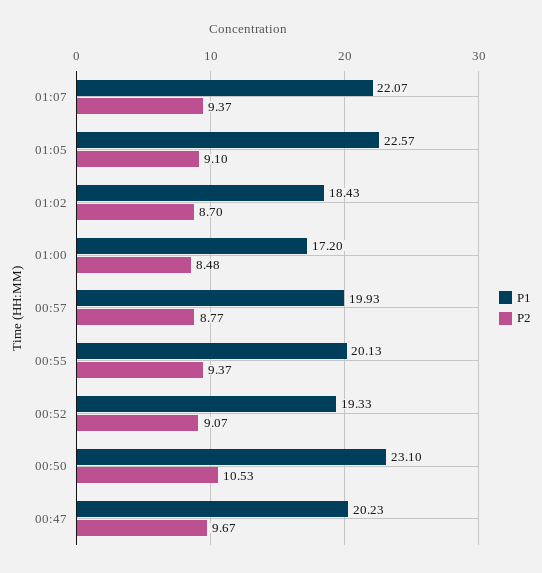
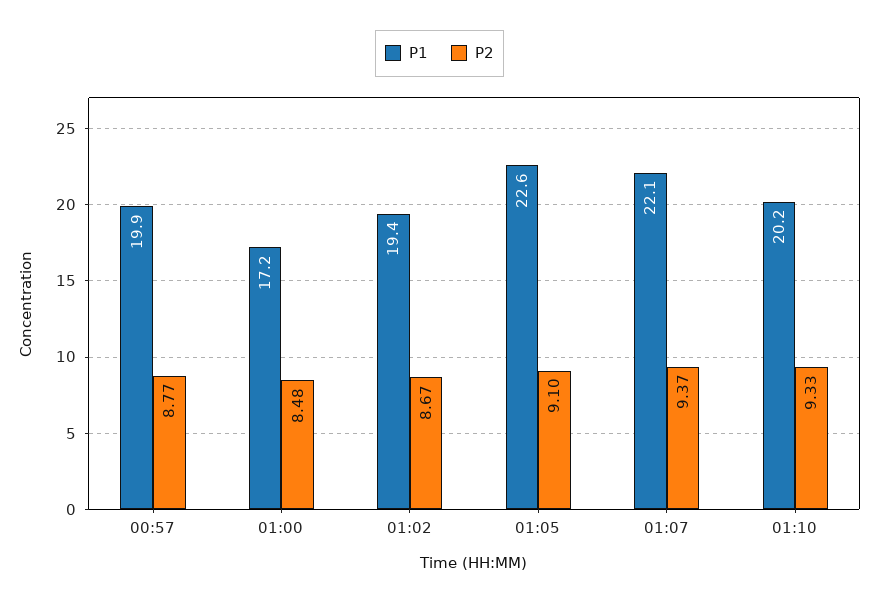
P1, 01:02: 18.43 -> 19.4
P2, 01:02: 8.7 -> 8.67
P1, 00:55: 20.13 -> none
P2, 00:55: 9.37 -> none
P1, 00:52: 19.33 -> none
P2, 00:52: 9.07 -> none
P1, 00:50: 23.1 -> none
P2, 00:50: 10.53 -> none
P1, 00:47: 20.23 -> none
P2, 00:47: 9.67 -> none
P1, 01:10: none -> 20.2
P2, 01:10: none -> 9.33

